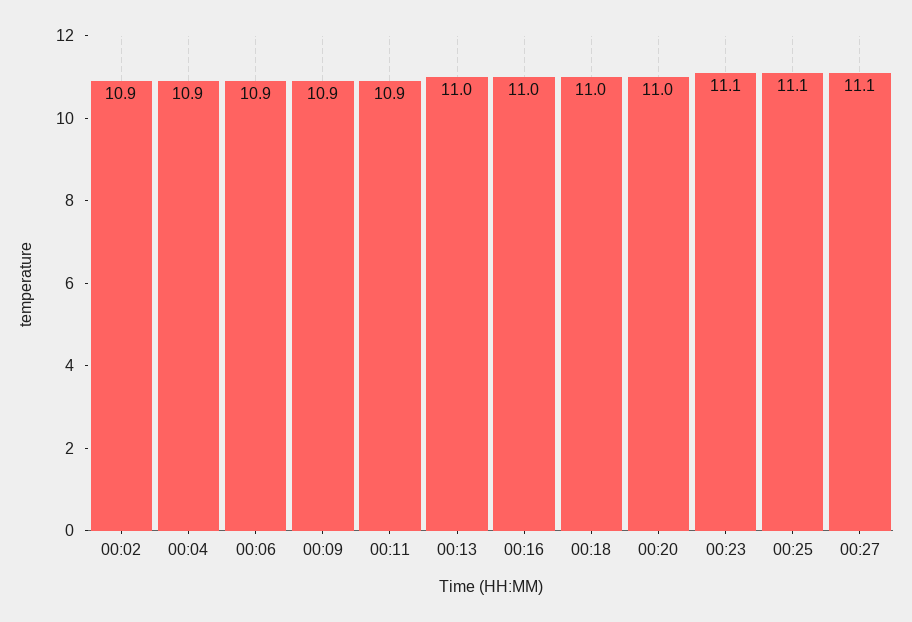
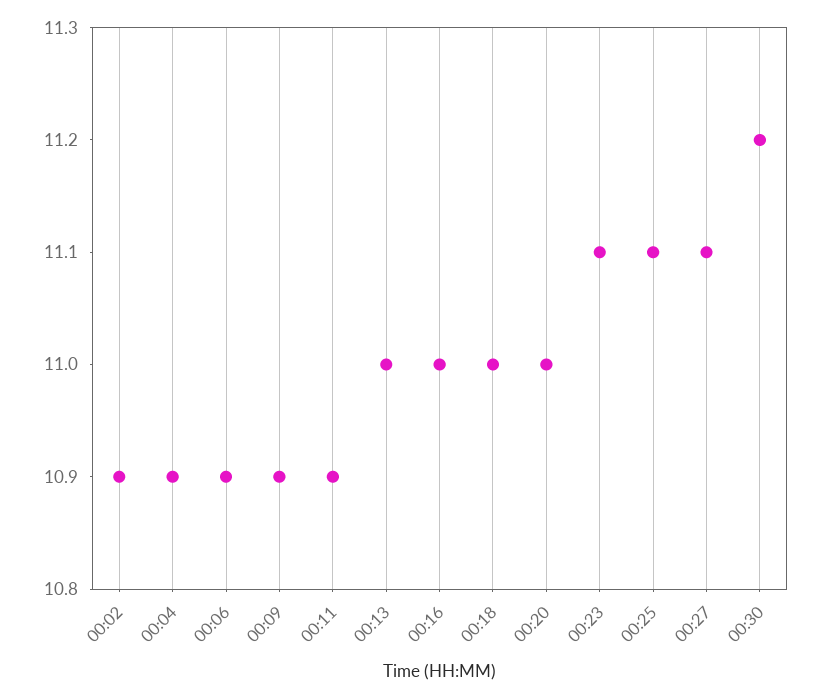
00:30: none -> 11.2

